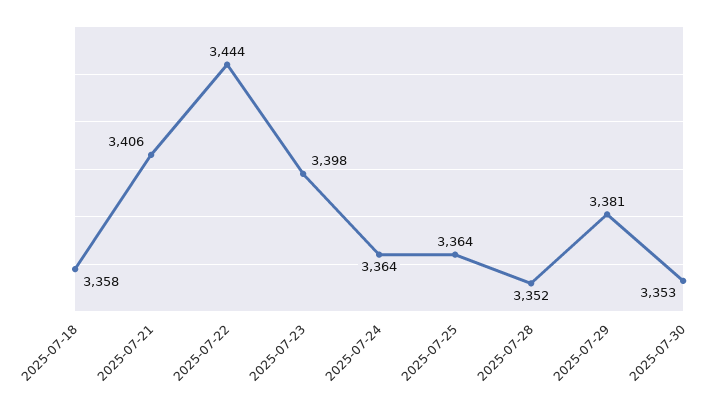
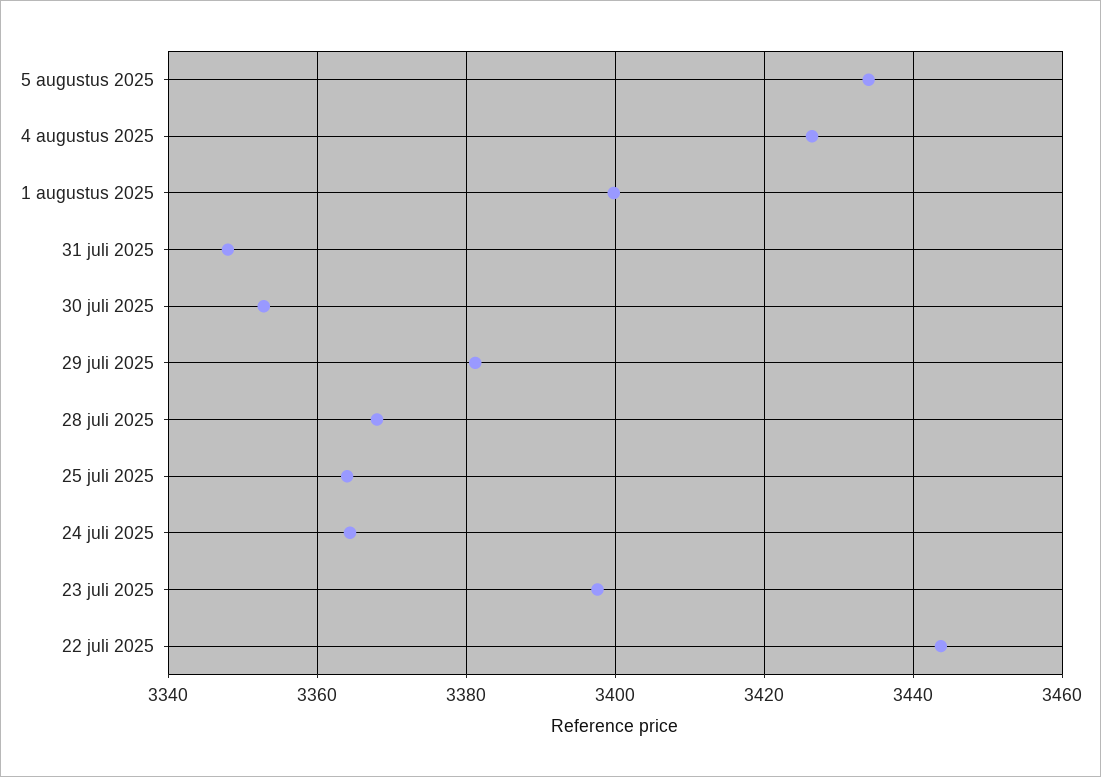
2025-07-18: 3358 -> none
2025-07-21: 3406 -> none
2025-07-28: 3352 -> 3368
5 augustus 2025: none -> 3434
4 augustus 2025: none -> 3426
1 augustus 2025: none -> 3400
31 juli 2025: none -> 3348

